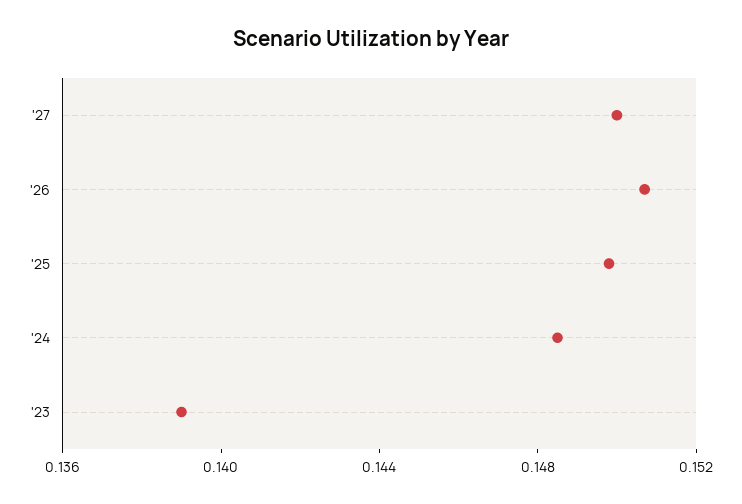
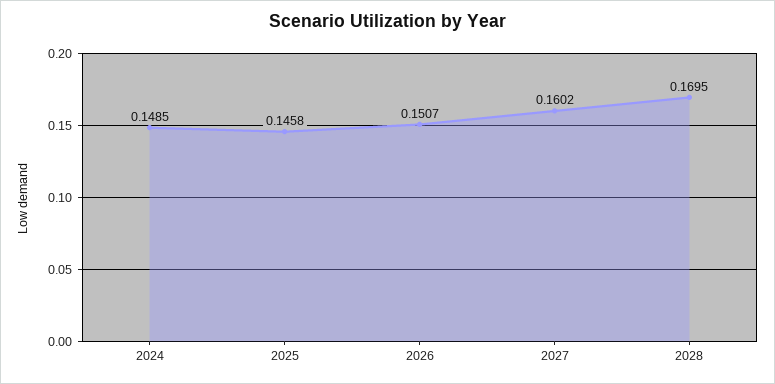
'27: 0.15 -> 0.1602
'25: 0.15 -> 0.1458
'23: 0.139 -> none
2028: none -> 0.1695

